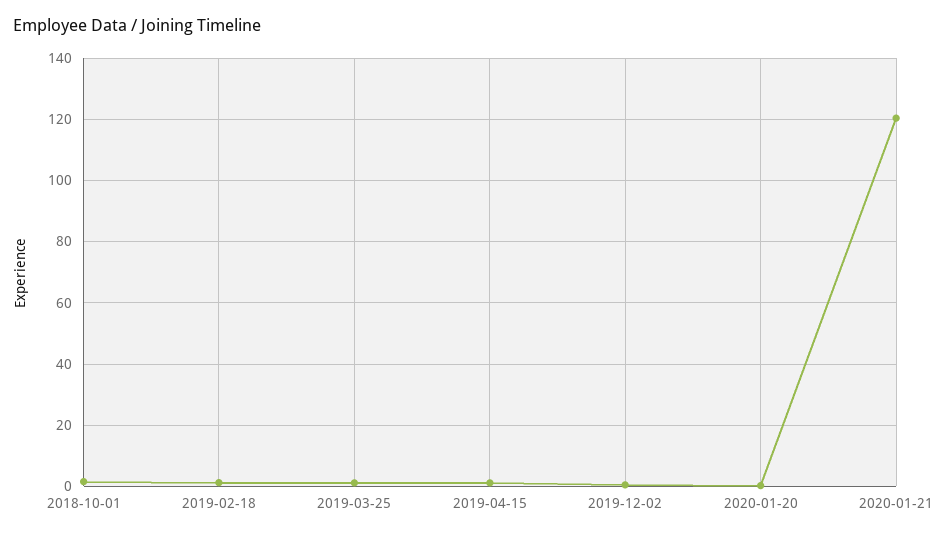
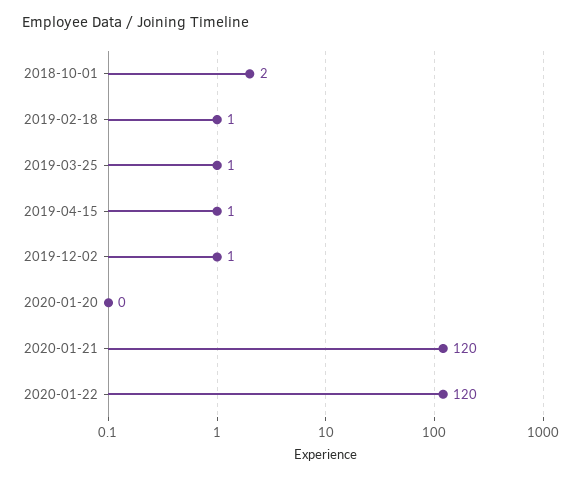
2020-01-22: none -> 120

